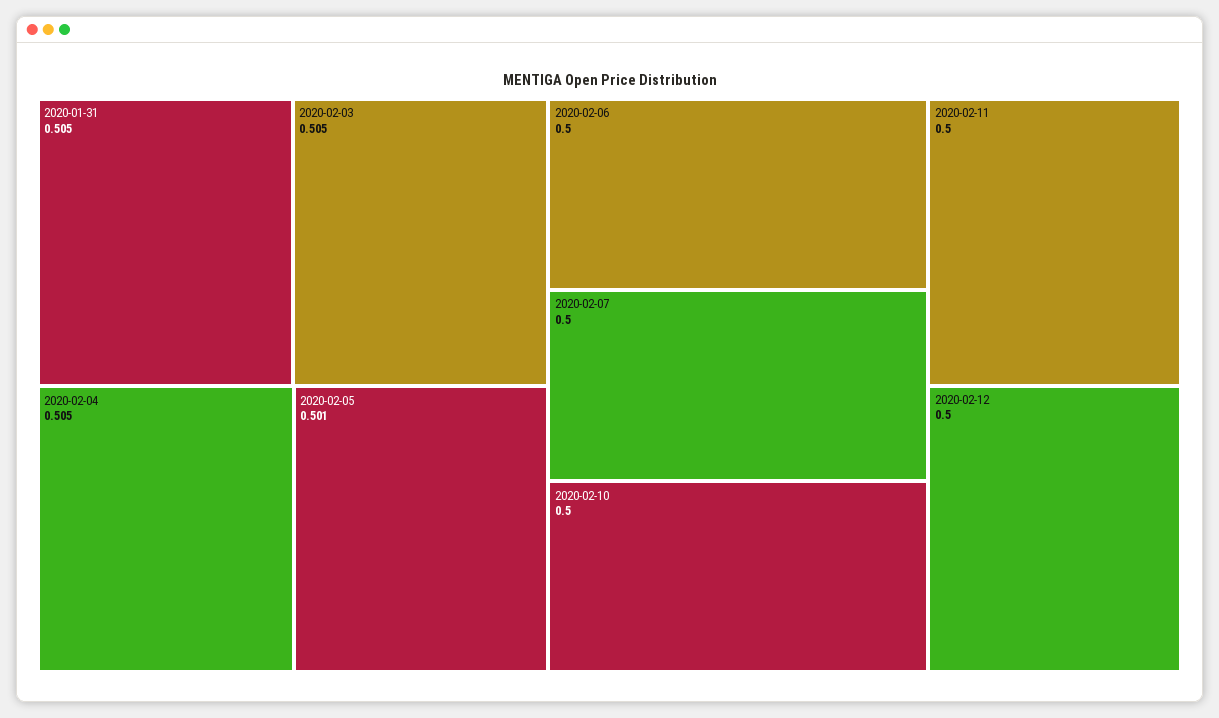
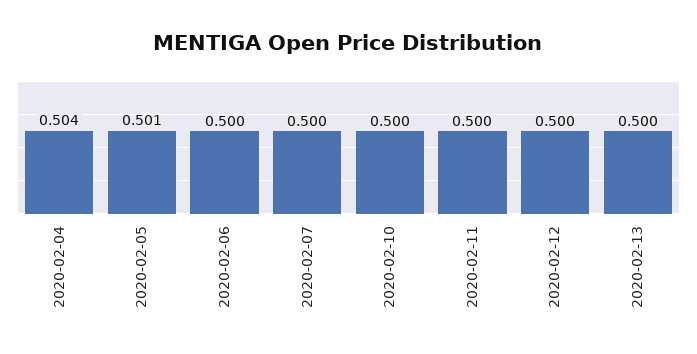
2020-01-31: 0.505 -> none
2020-02-03: 0.505 -> none
2020-02-04: 0.505 -> 0.504
2020-02-13: none -> 0.5

